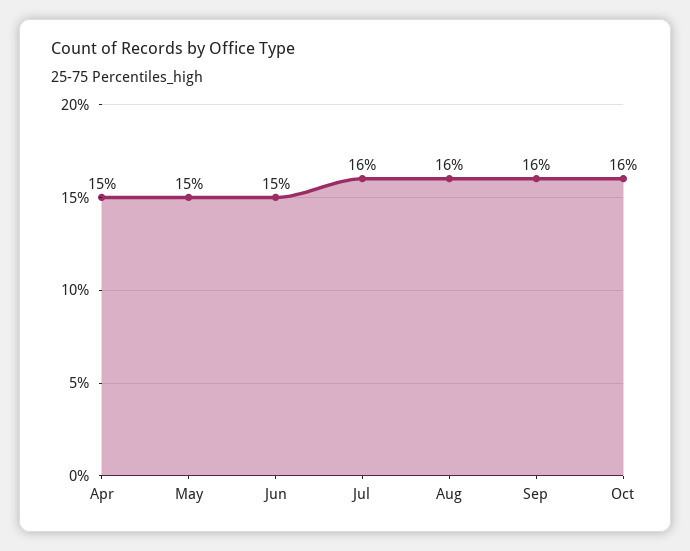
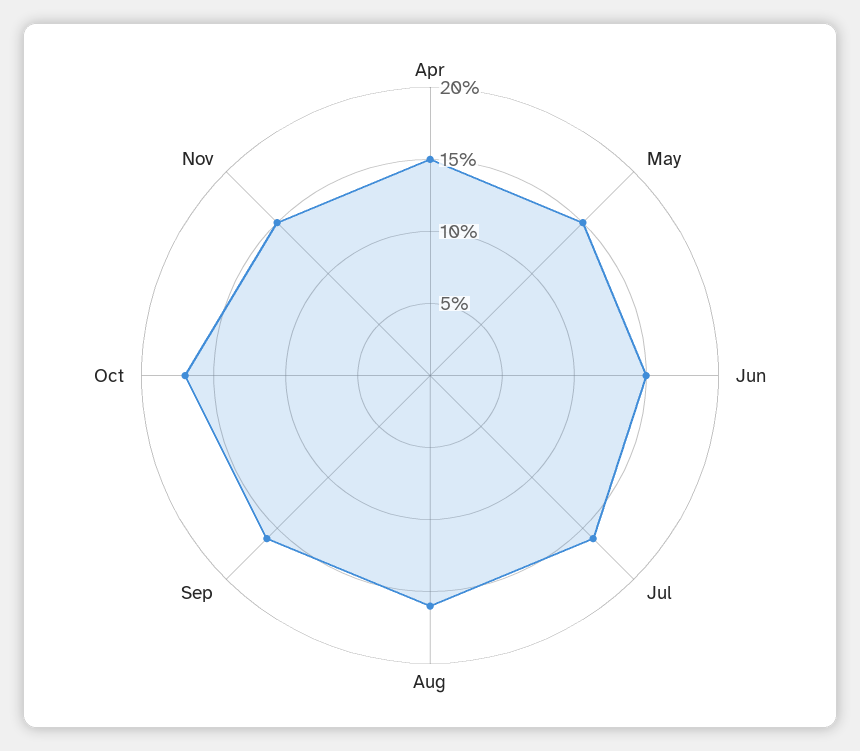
Oct: 16 -> 17
Nov: none -> 15

